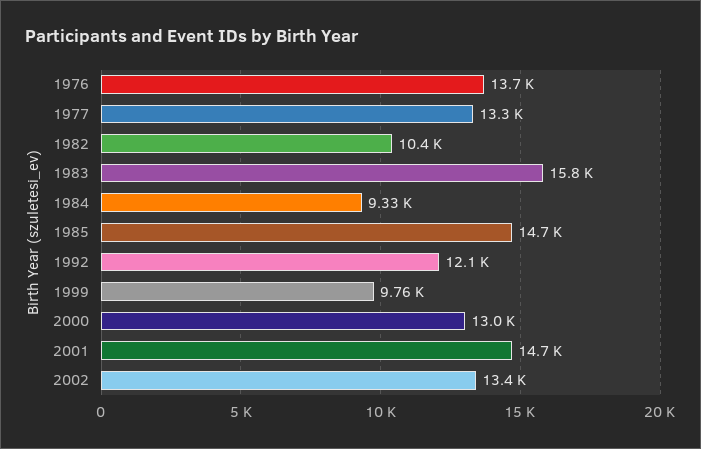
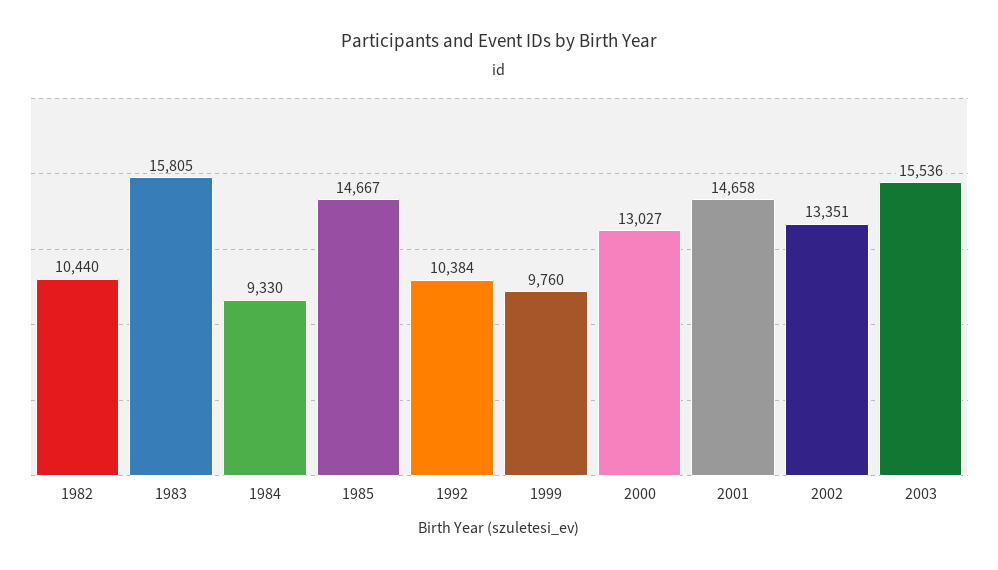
1976: 13700 -> none
1977: 13300 -> none
1992: 12100 -> 10384
2003: none -> 15536

